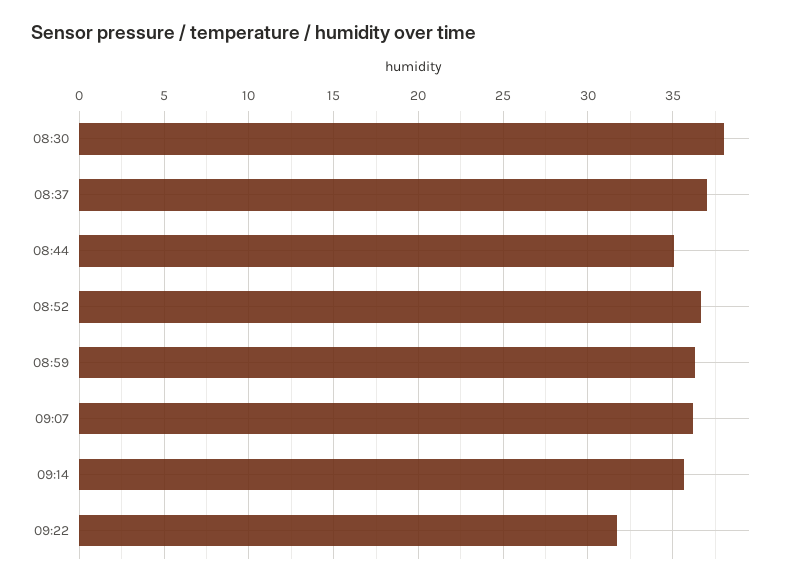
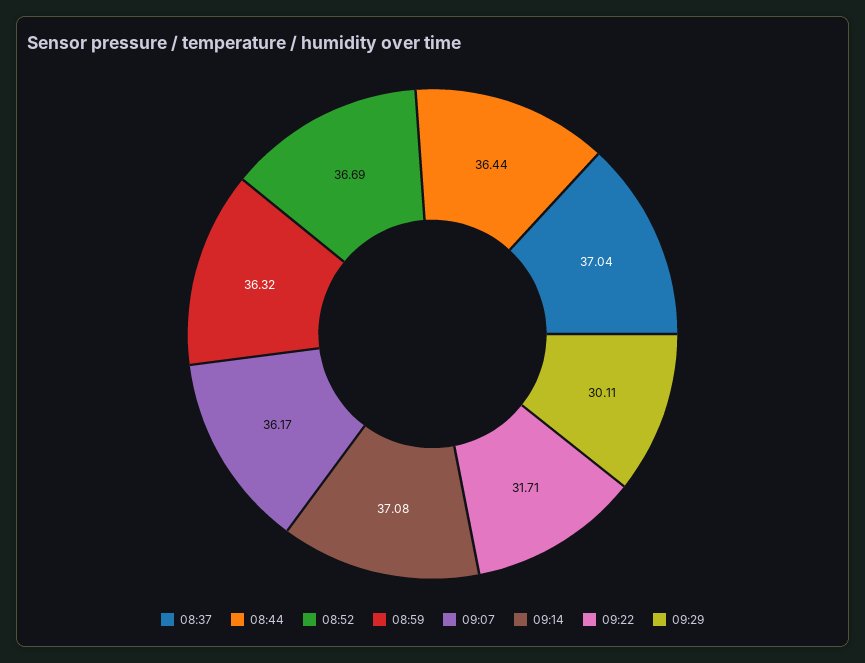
08:30: 38 -> none
08:44: 35 -> 36.44
09:14: 35.5 -> 37.08
09:29: none -> 30.11

